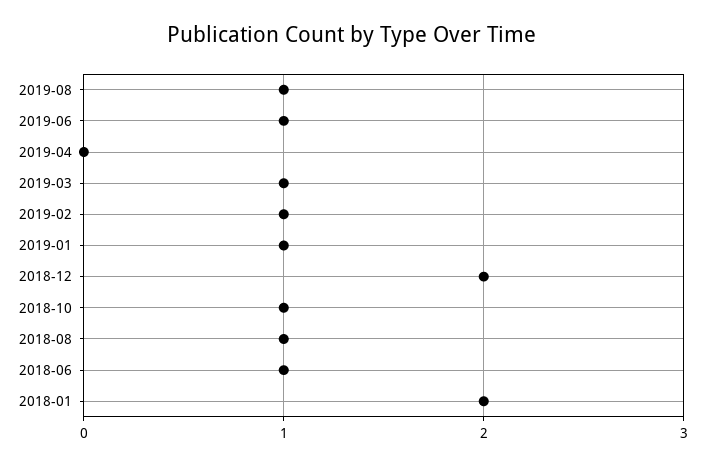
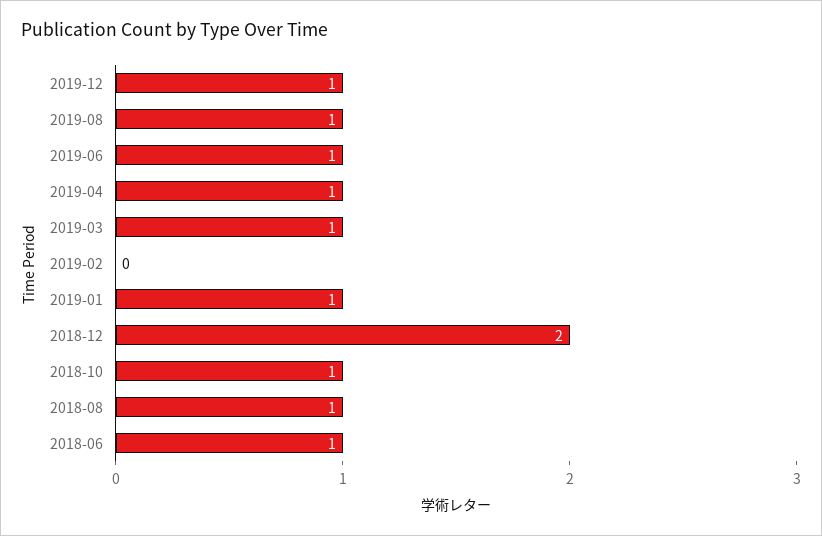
2019-04: 0 -> 1
2019-02: 1 -> 0
2018-01: 2 -> none
2019-12: none -> 1

